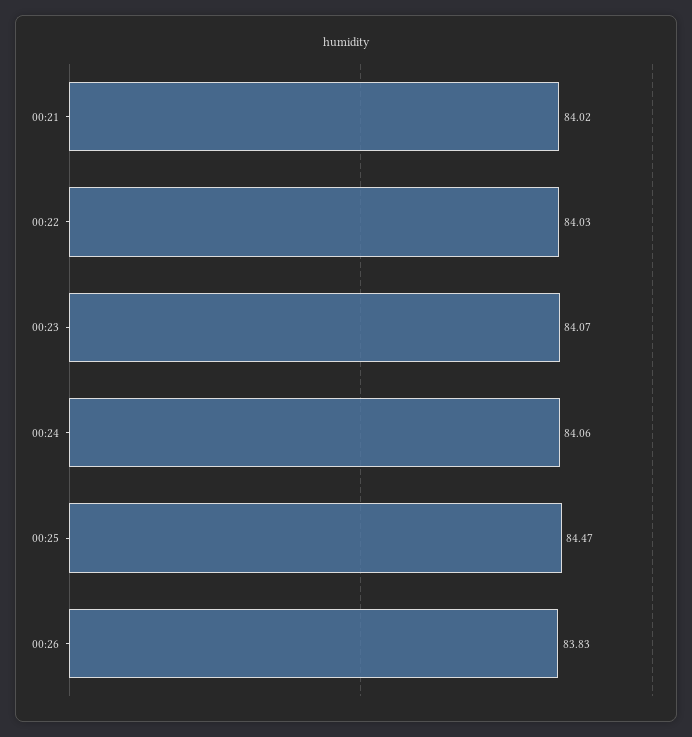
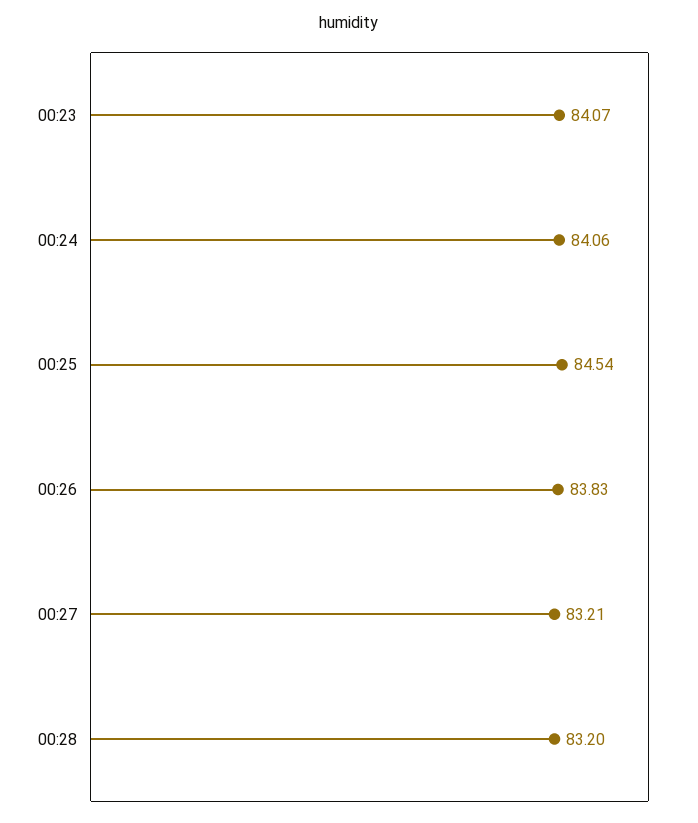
00:21: 84.02 -> none
00:22: 84.03 -> none
00:25: 84.47 -> 84.54
00:27: none -> 83.21
00:28: none -> 83.2

